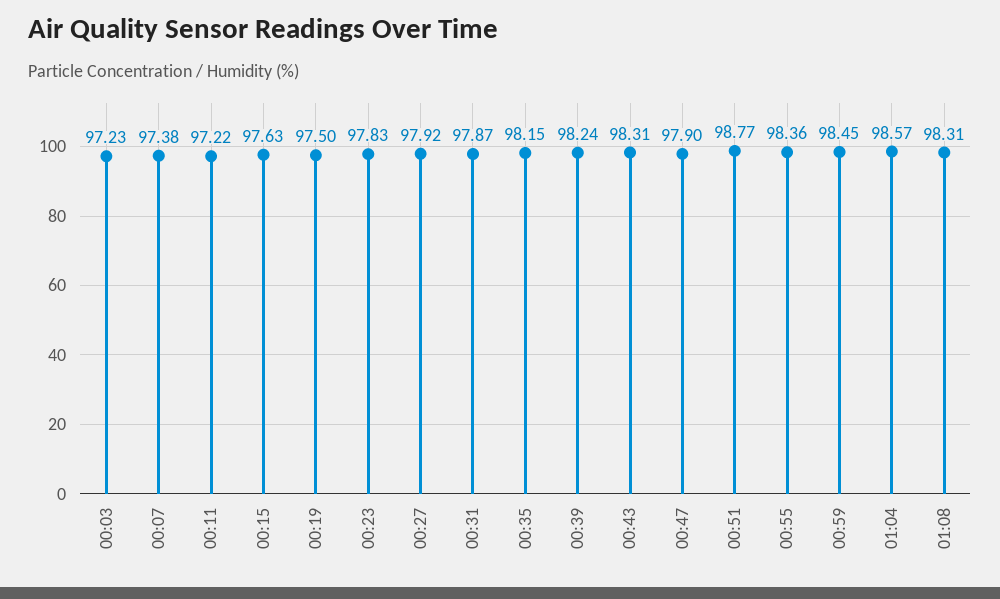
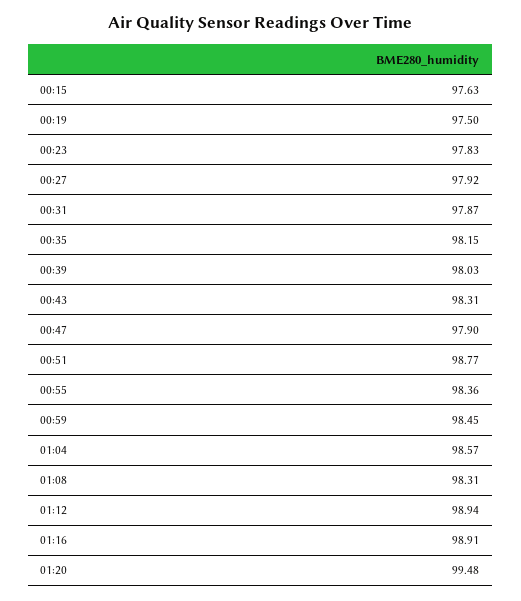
00:03: 97.23 -> none
00:07: 97.38 -> none
00:11: 97.22 -> none
00:39: 98.24 -> 98.03
01:12: none -> 98.94
01:16: none -> 98.91
01:20: none -> 99.48

